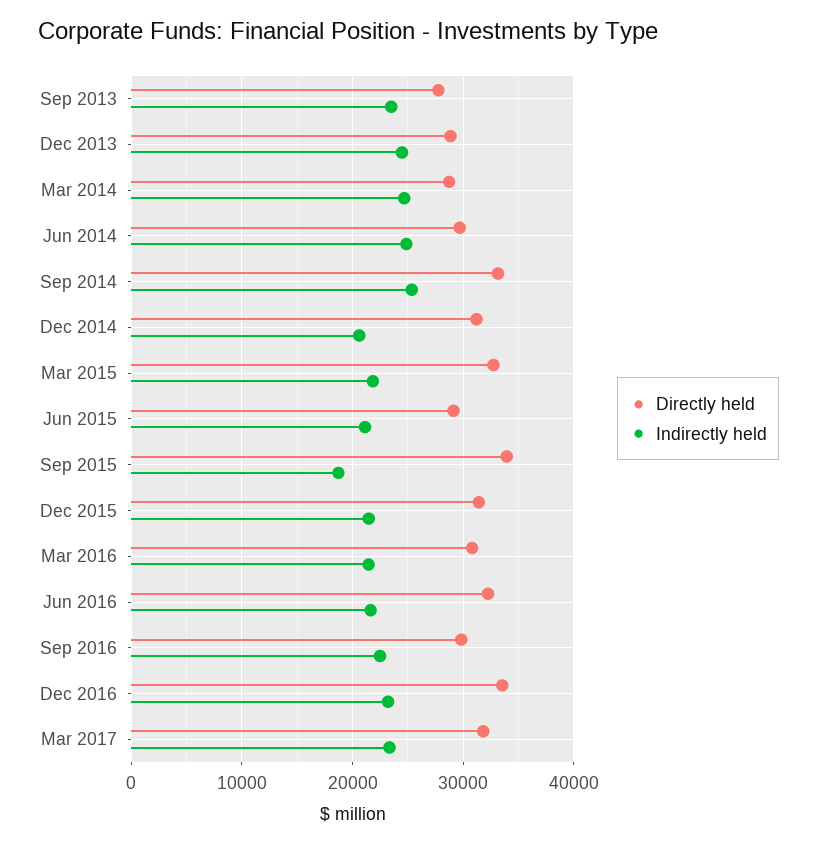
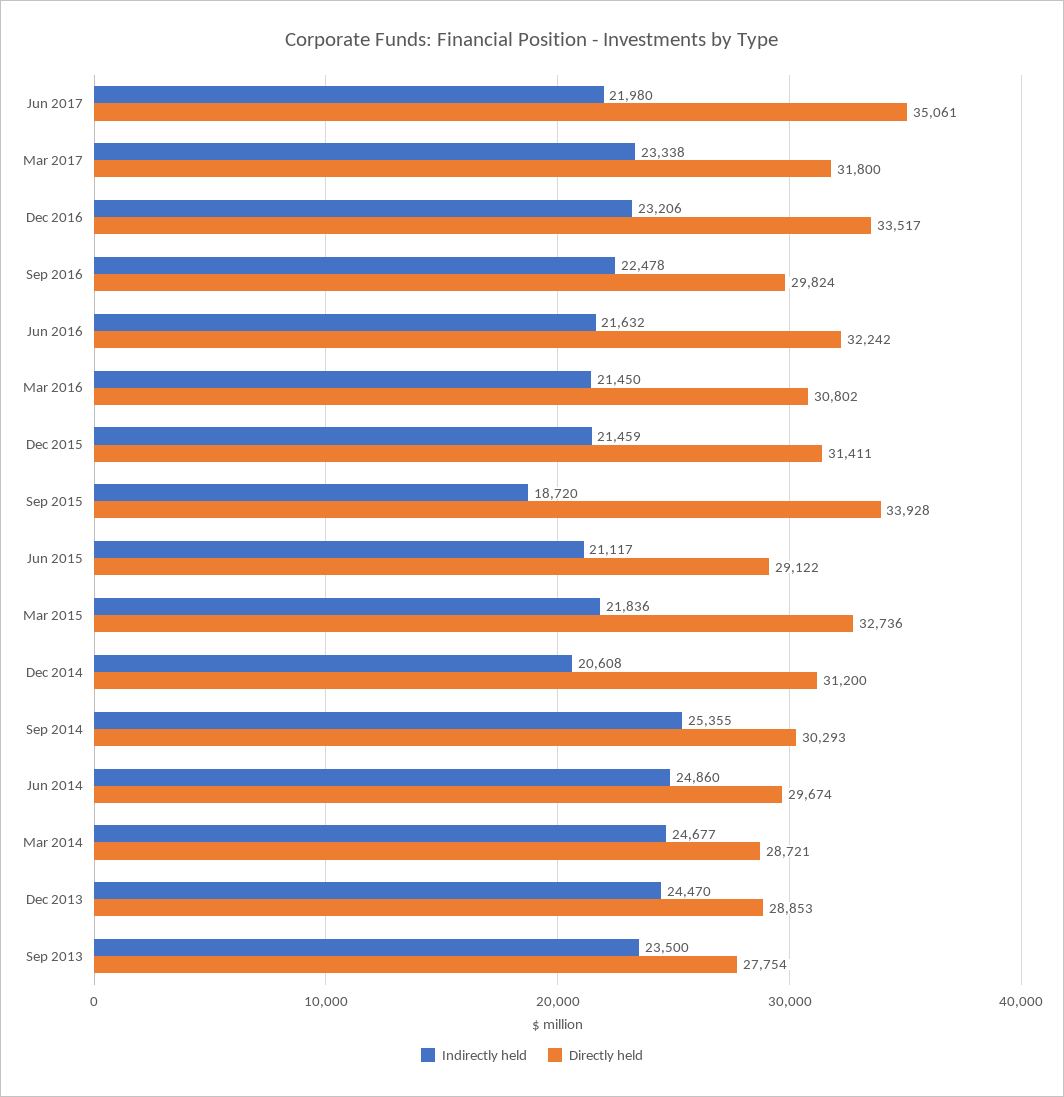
Directly held, Sep 2014: 33000 -> 30293
Indirectly held, Jun 2017: none -> 21980
Directly held, Jun 2017: none -> 35061

